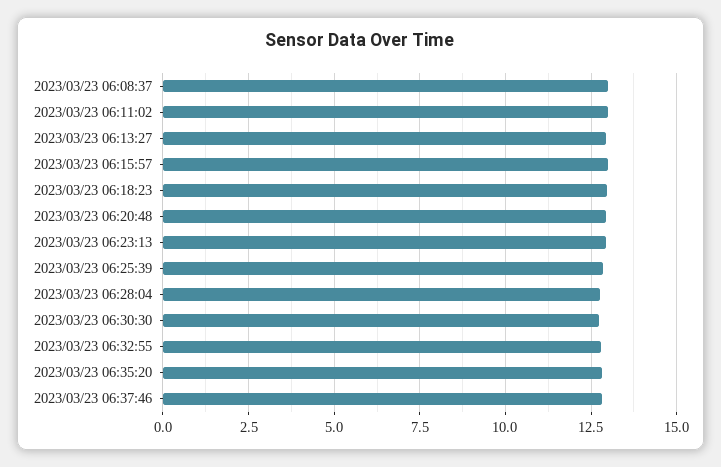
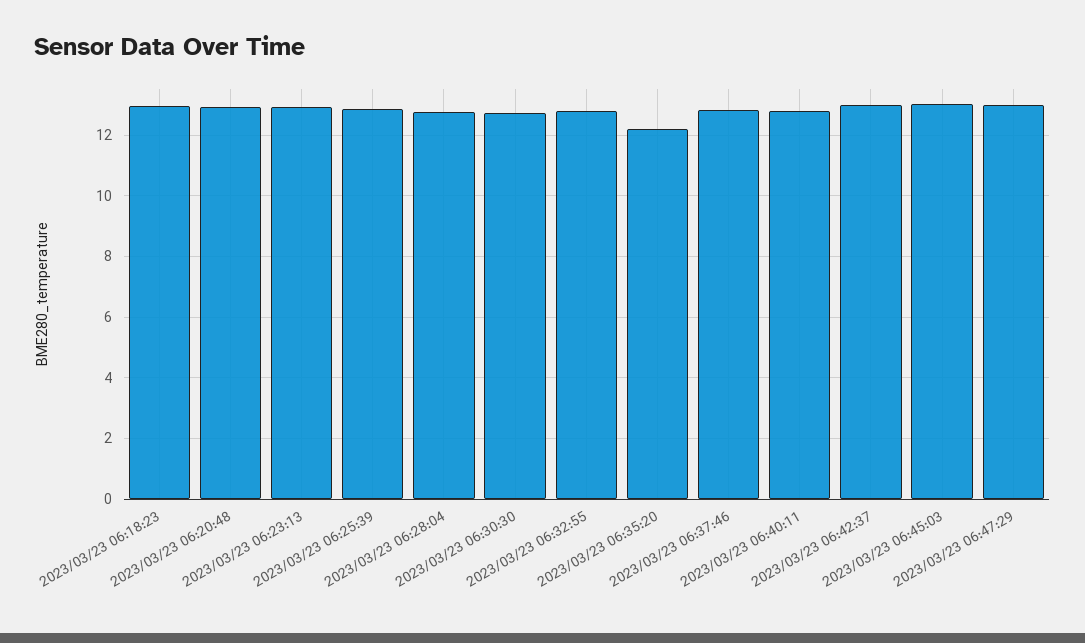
2023/03/23 06:08:37: 13 -> none
2023/03/23 06:11:02: 13 -> none
2023/03/23 06:13:27: 13 -> none
2023/03/23 06:15:57: 13 -> none
2023/03/23 06:35:20: 12.75 -> 12.2
2023/03/23 06:40:11: none -> 12.8
2023/03/23 06:42:37: none -> 13
2023/03/23 06:45:03: none -> 13
2023/03/23 06:47:29: none -> 13

